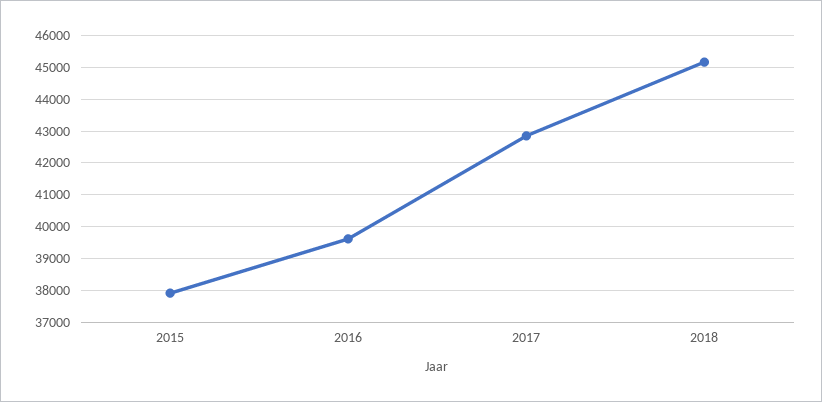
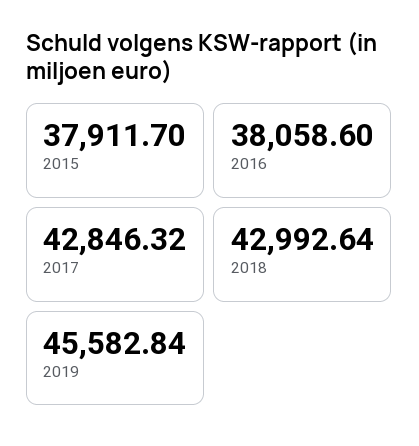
2016: 39600 -> 38058.6
2018: 45200 -> 42992.64
2019: none -> 45582.84

